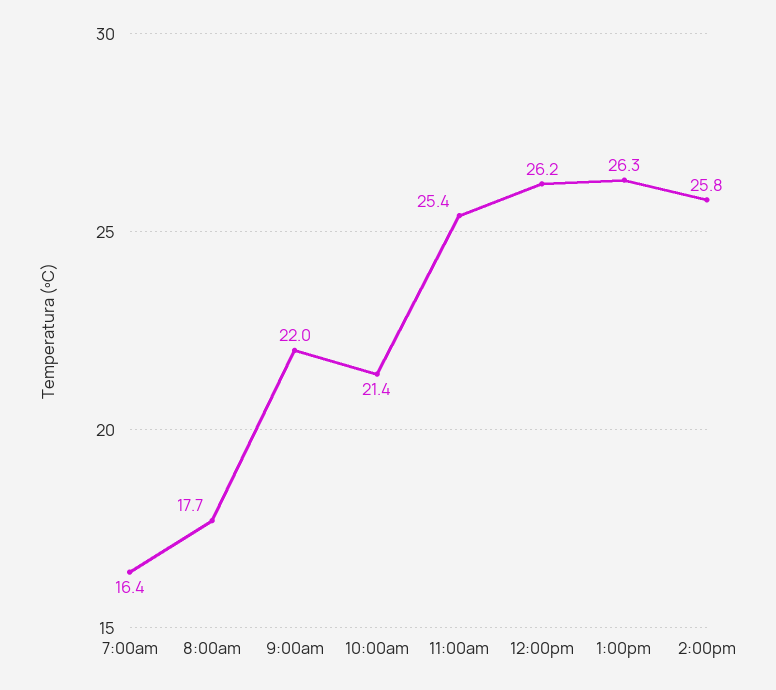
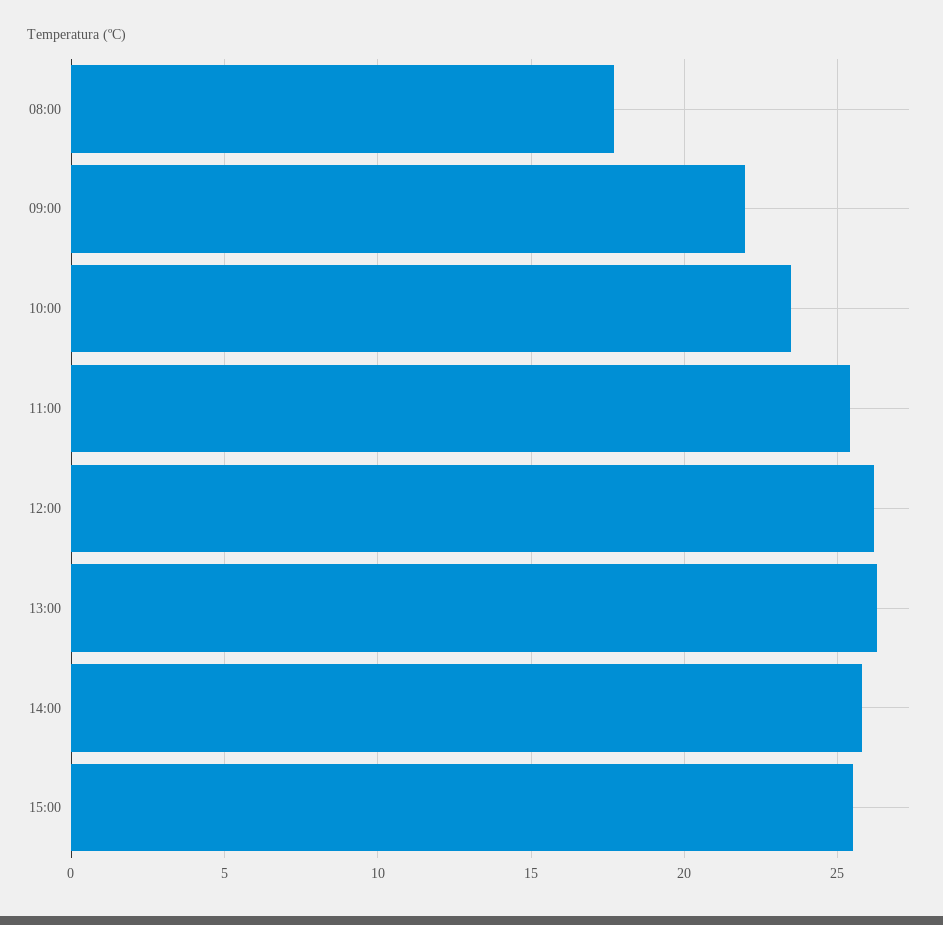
7:00am: 16.4 -> none
10:00am: 21.4 -> 23.5
15:00: none -> 25.5

